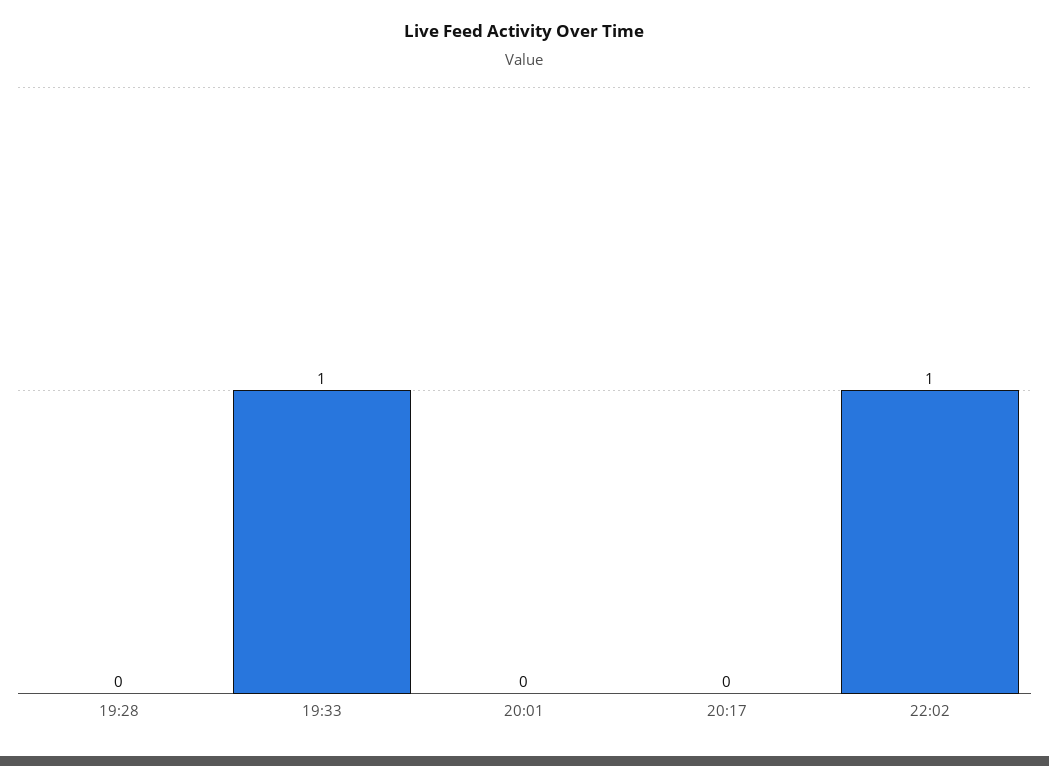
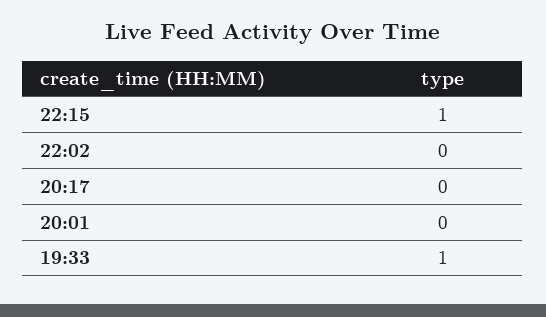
19:28: 0 -> none
22:02: 1 -> 0
22:15: none -> 1

